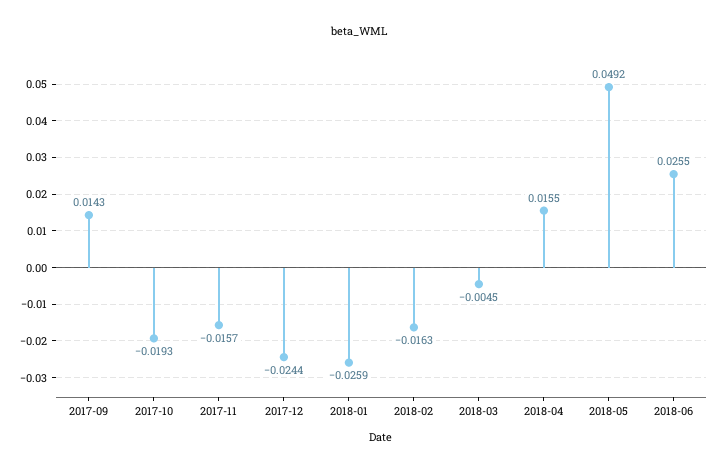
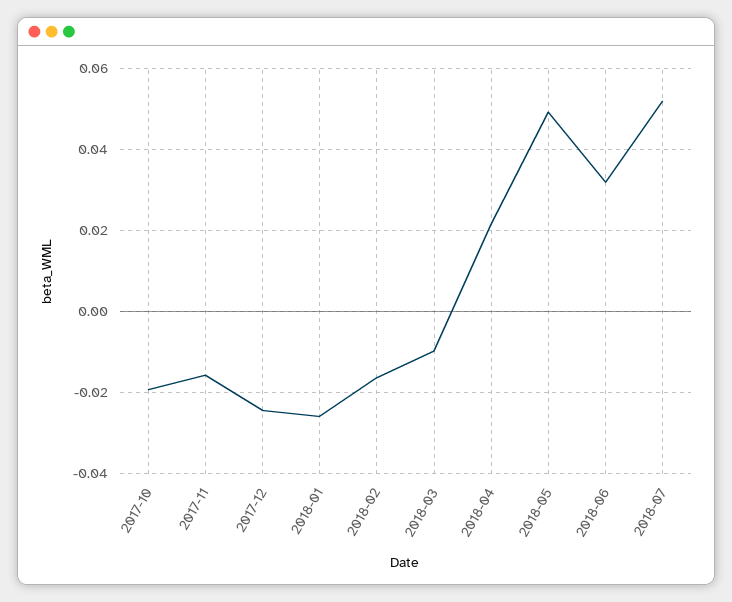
2017-09: 0.0143 -> none
2018-03: -0.0045 -> -0.01
2018-04: 0.0155 -> 0.022
2018-06: 0.0255 -> 0.032
2018-07: none -> 0.052

